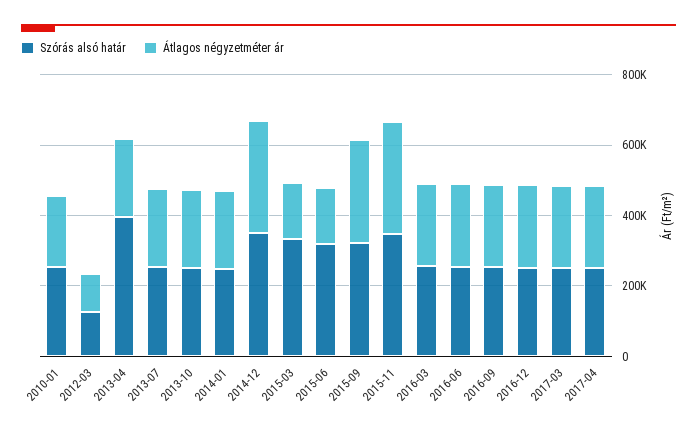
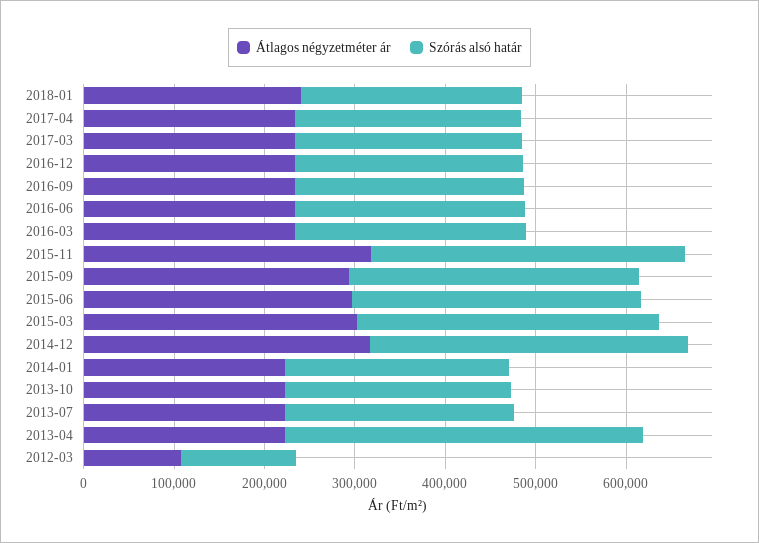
Szórás alsó határ, 2010-01: 250000 -> none
Átlagos négyzetméter ár, 2010-01: 200000 -> none
Átlagos négyzetméter ár, 2015-03: 150000 -> 300000
Átlagos négyzetméter ár, 2015-06: 150000 -> 300000
Átlagos négyzetméter ár, 2018-01: none -> 240000
Szórás alsó határ, 2018-01: none -> 240000

